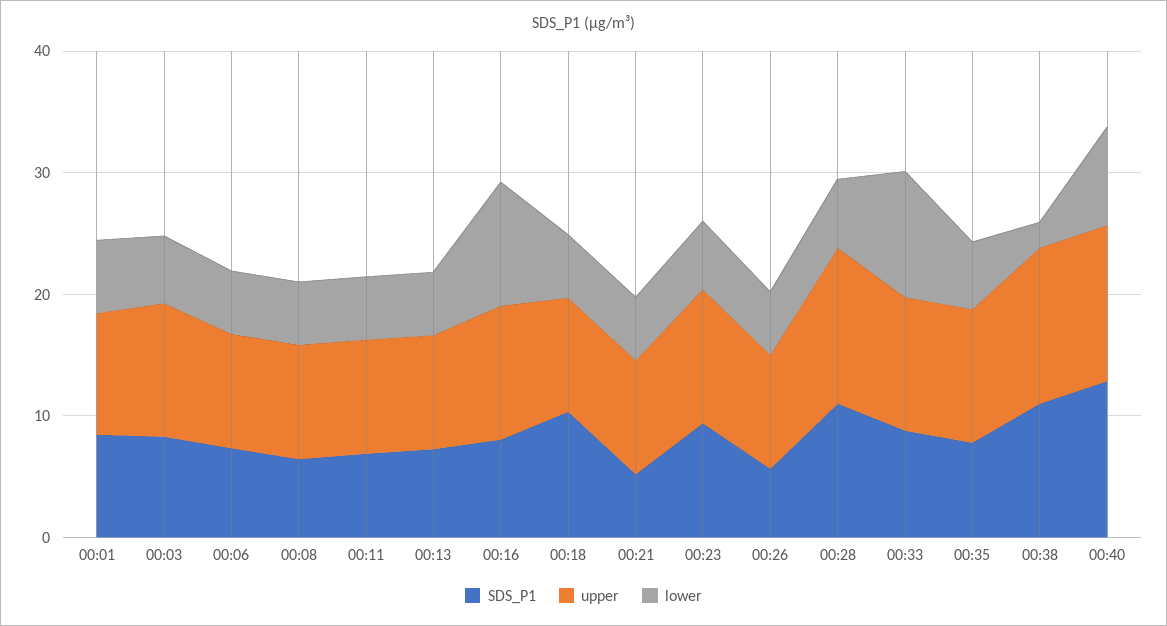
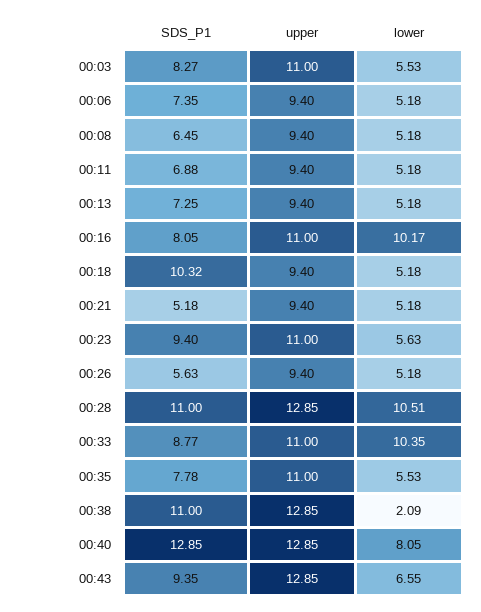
SDS_P1, 00:01: 8 -> none
upper, 00:01: 10 -> none
lower, 00:01: 6 -> none
lower, 00:28: 6 -> 10.51
SDS_P1, 00:43: none -> 9.35
upper, 00:43: none -> 12.85
lower, 00:43: none -> 6.55

